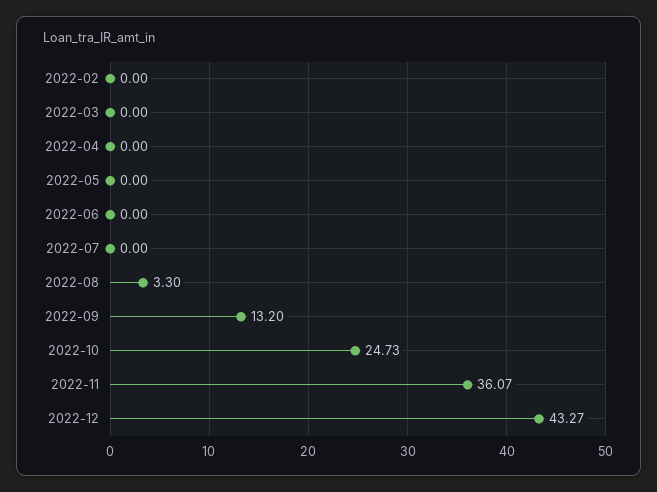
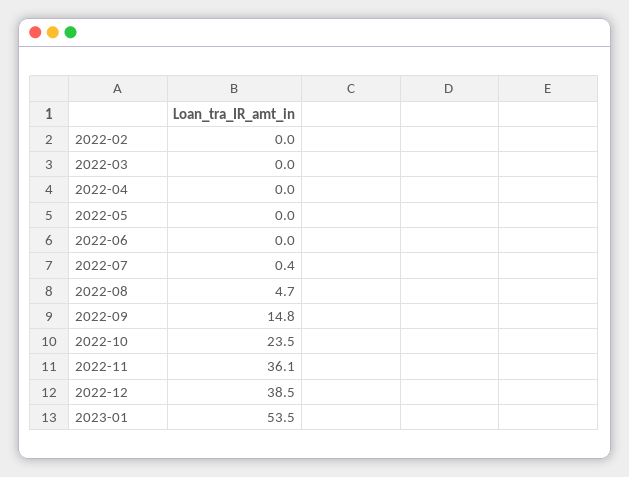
2022-07: 0 -> 0.4
2022-08: 3.3 -> 4.7
2022-09: 13.2 -> 14.8
2022-10: 24.73 -> 23.5
2022-12: 43.27 -> 38.5
2023-01: none -> 53.5

